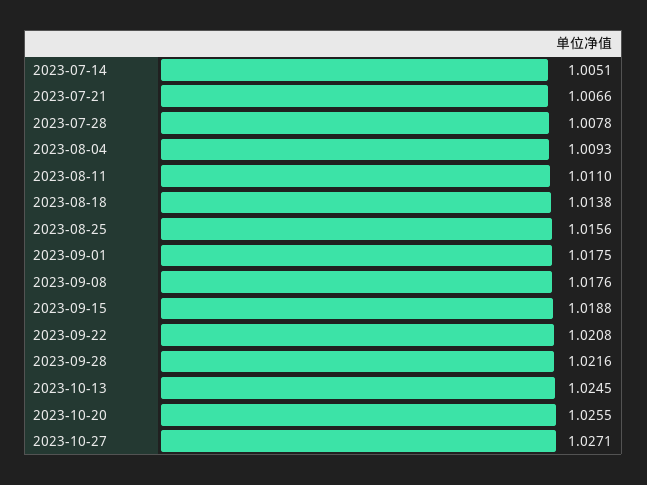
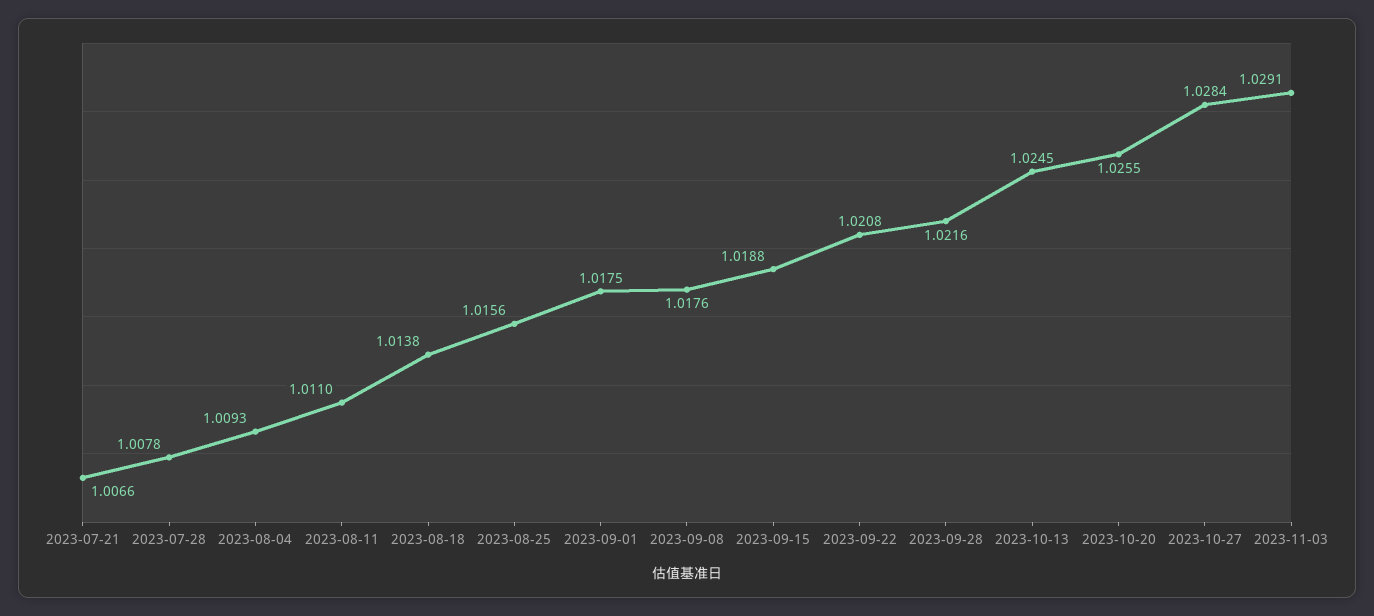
2023-07-14: 1.0051 -> none
2023-10-27: 1.0271 -> 1.0284
2023-11-03: none -> 1.0291

